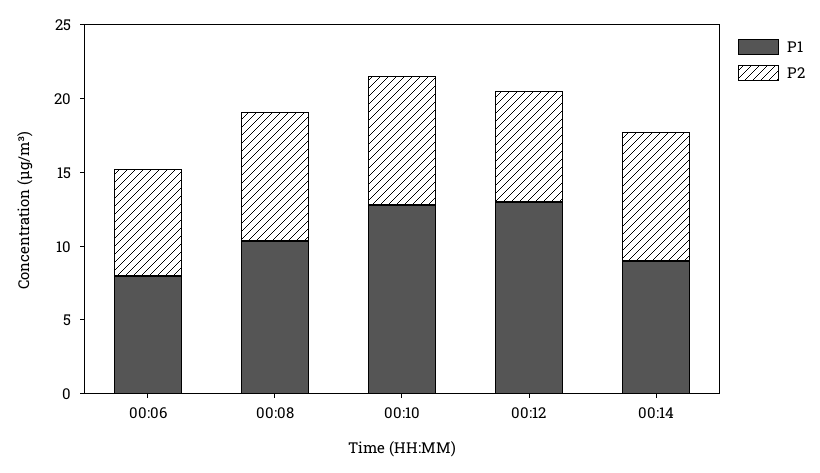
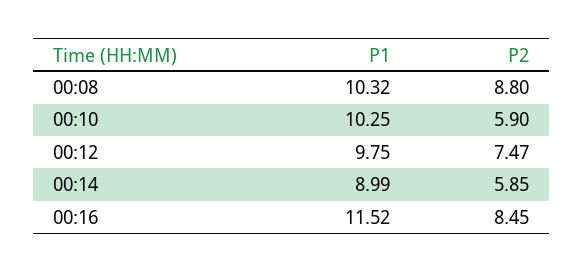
P1, 00:06: 8 -> none
P2, 00:06: 7 -> none
P1, 00:10: 13 -> 10.25
P2, 00:10: 9 -> 5.9
P1, 00:12: 13 -> 9.75
P2, 00:14: 9 -> 5.85
P1, 00:16: none -> 11.52
P2, 00:16: none -> 8.45

